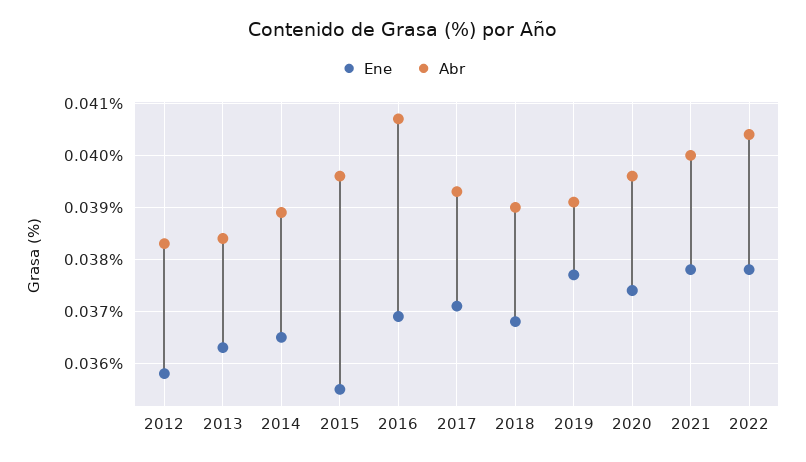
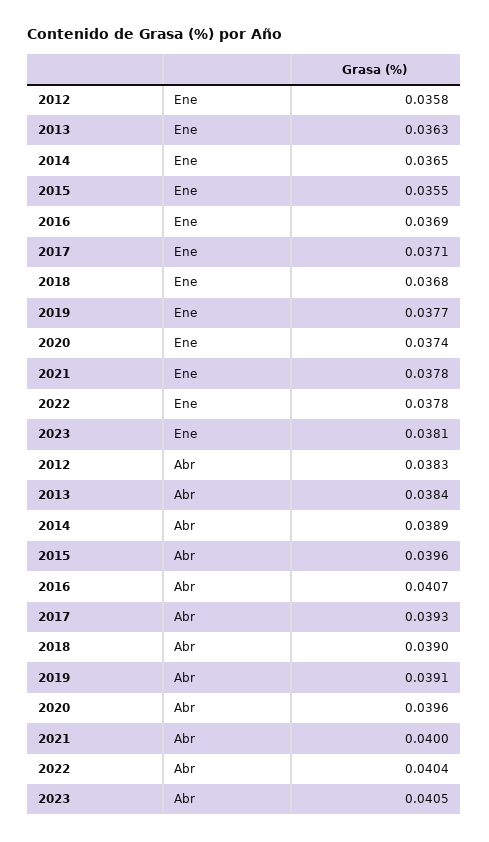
Ene, 2023: none -> 0.0381
Abr, 2023: none -> 0.0405

